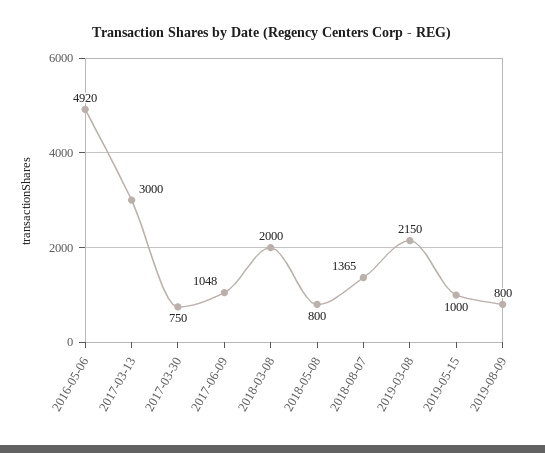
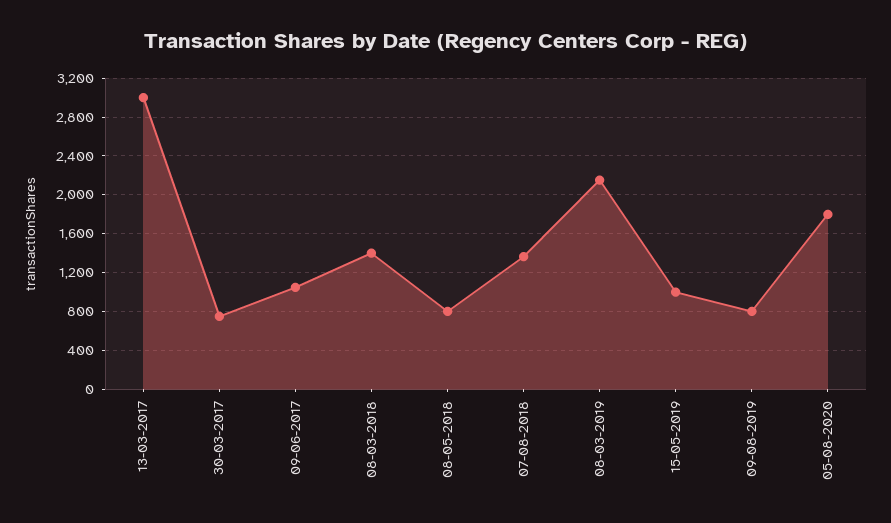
2016-05-06: 4920 -> none
2018-03-08: 2000 -> 1400
05-08-2020: none -> 1800

